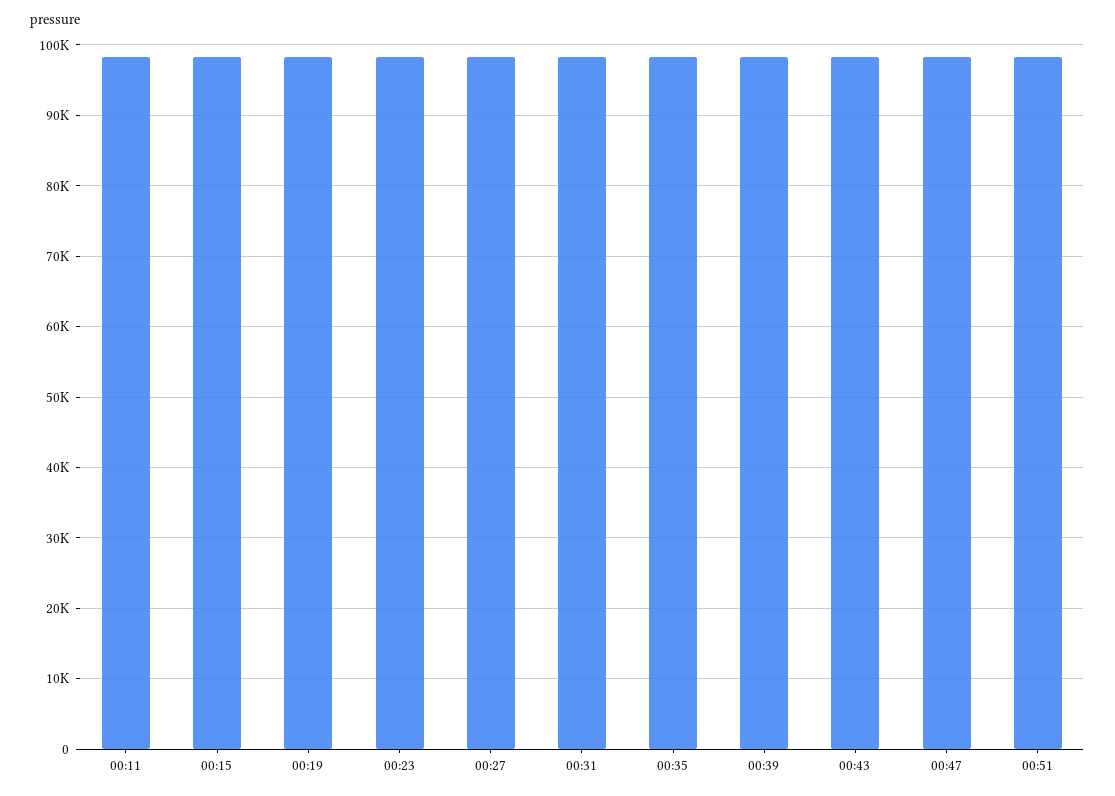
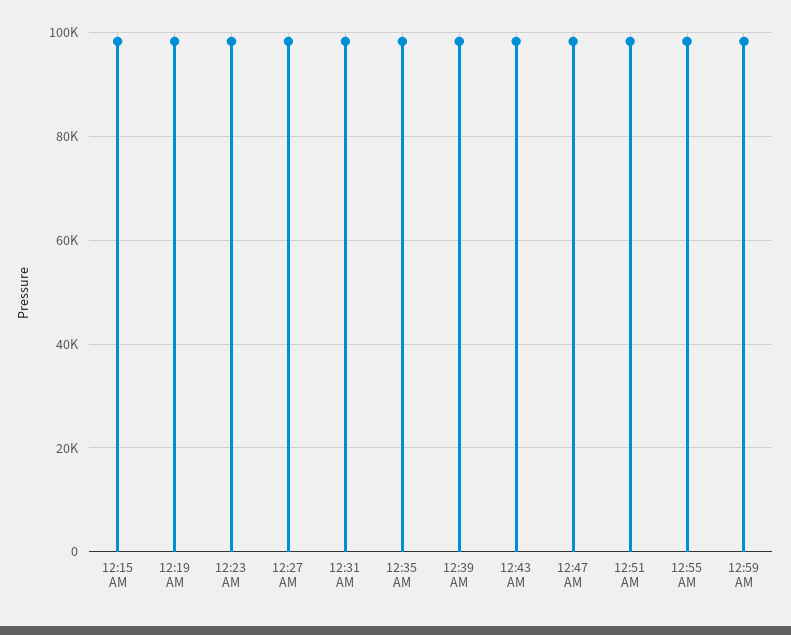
00:11: 98000 -> none
12:55 AM: none -> 98000
12:59 AM: none -> 98000

